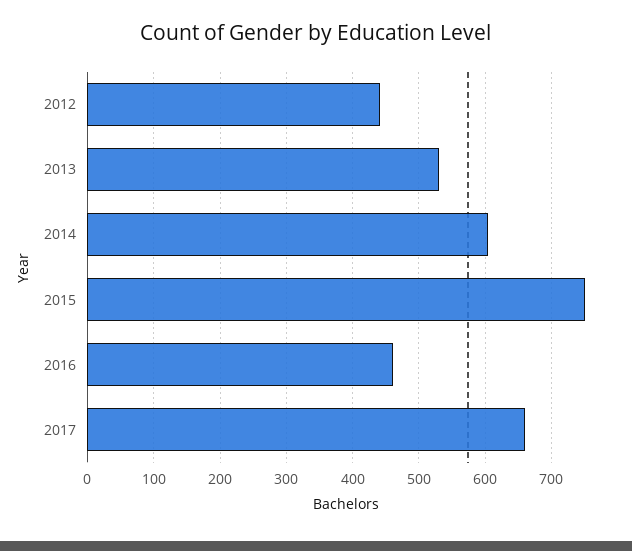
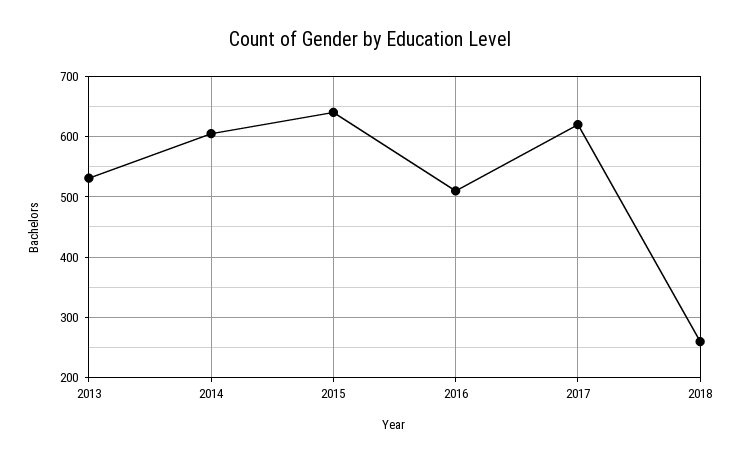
2012: 440 -> none
2015: 750 -> 640
2016: 460 -> 510
2017: 660 -> 620
2018: none -> 260

